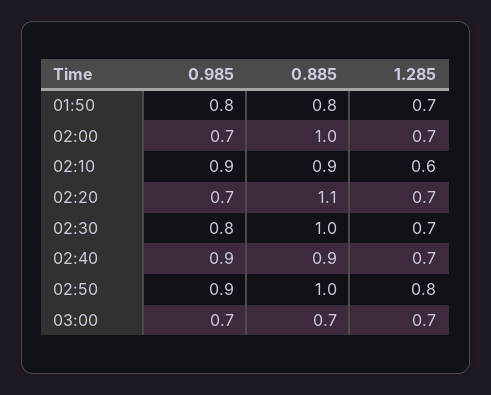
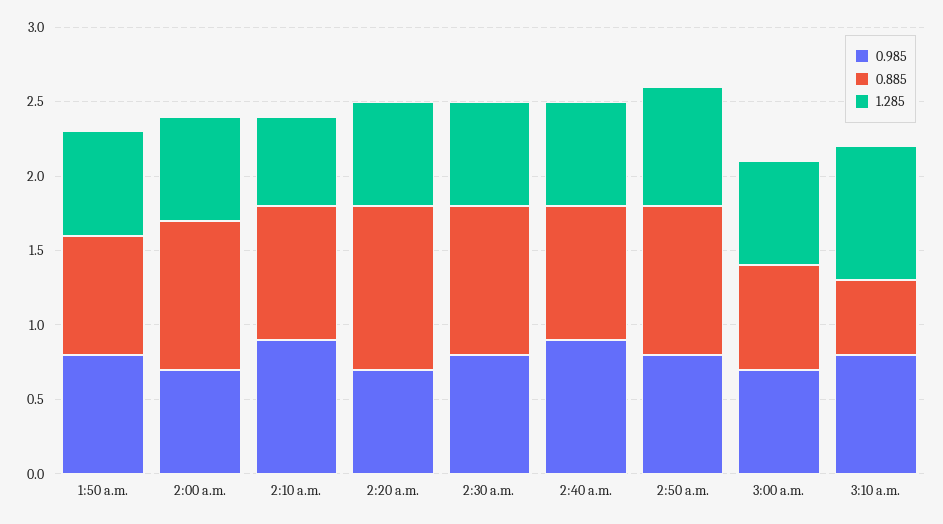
0.985, 02:50: 0.9 -> 0.8
0.985, 3:10 a.m.: none -> 0.8
0.885, 3:10 a.m.: none -> 0.5
1.285, 3:10 a.m.: none -> 0.9

